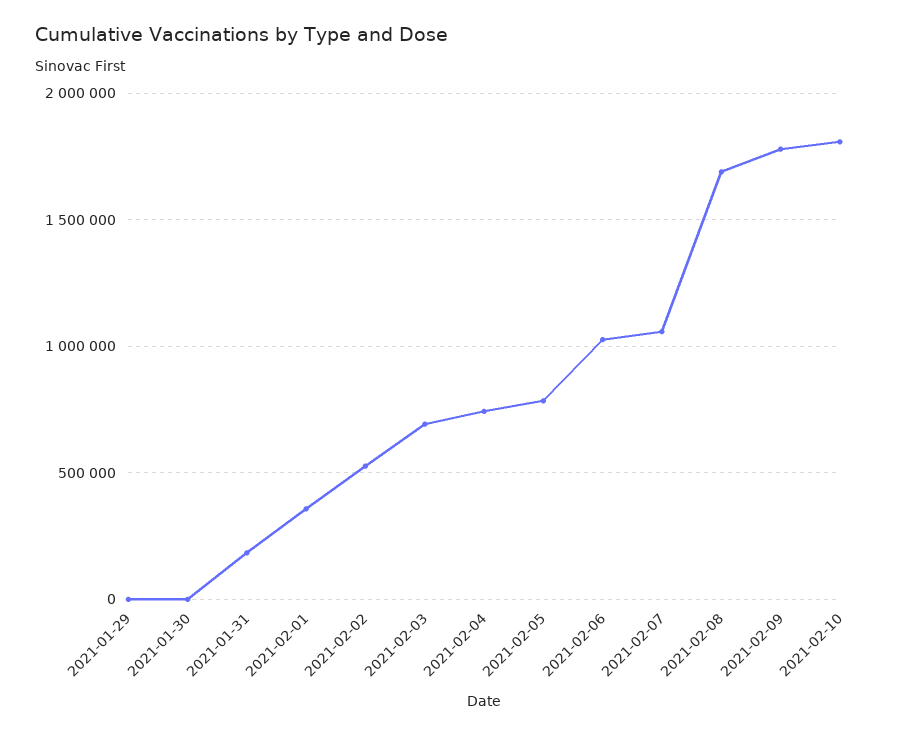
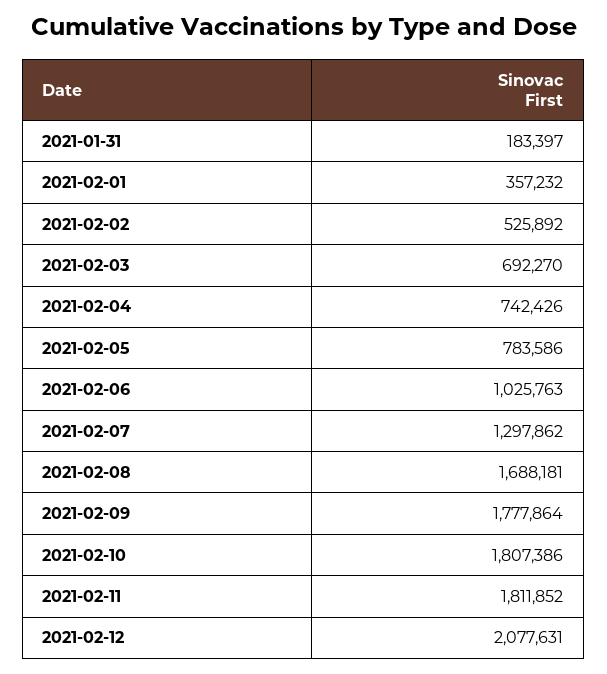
2021-01-29: 0 -> none
2021-01-30: 0 -> none
2021-02-07: 1050000 -> 1297862
2021-02-11: none -> 1811852
2021-02-12: none -> 2077631

